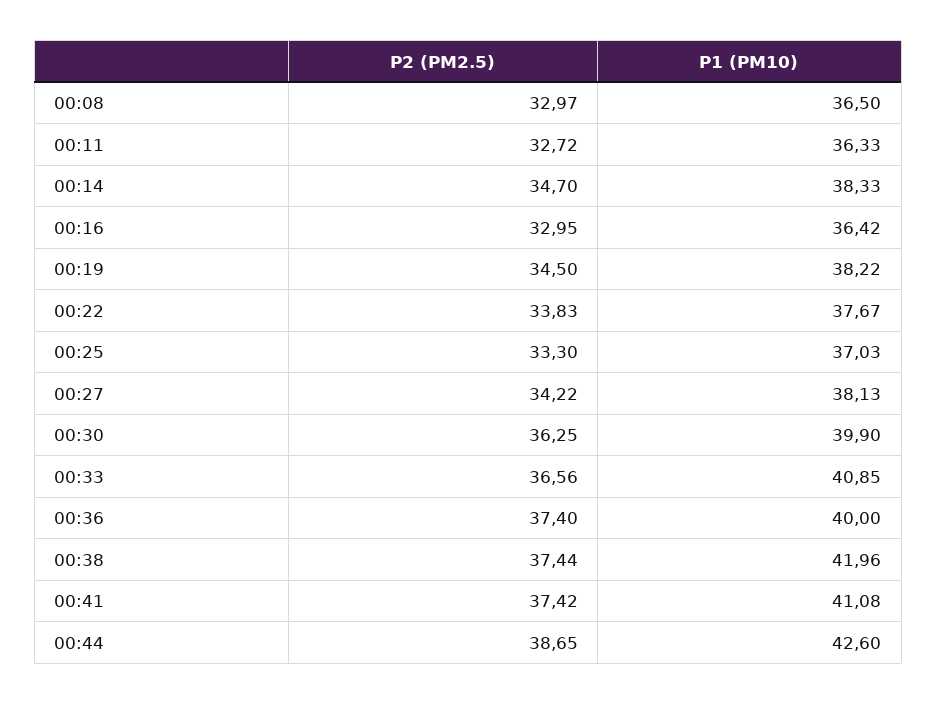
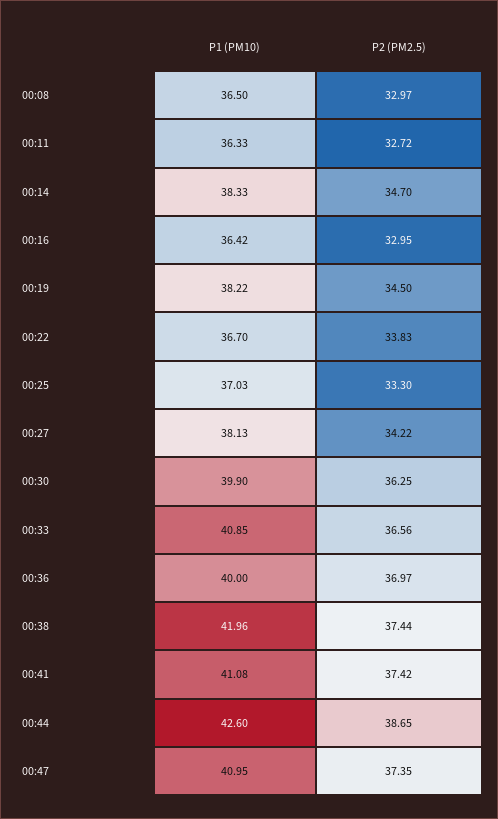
P1 (PM10), 00:22: 37.67 -> 36.7
P2 (PM2.5), 00:36: 37.4 -> 36.97
P1 (PM10), 00:47: none -> 40.95
P2 (PM2.5), 00:47: none -> 37.35

